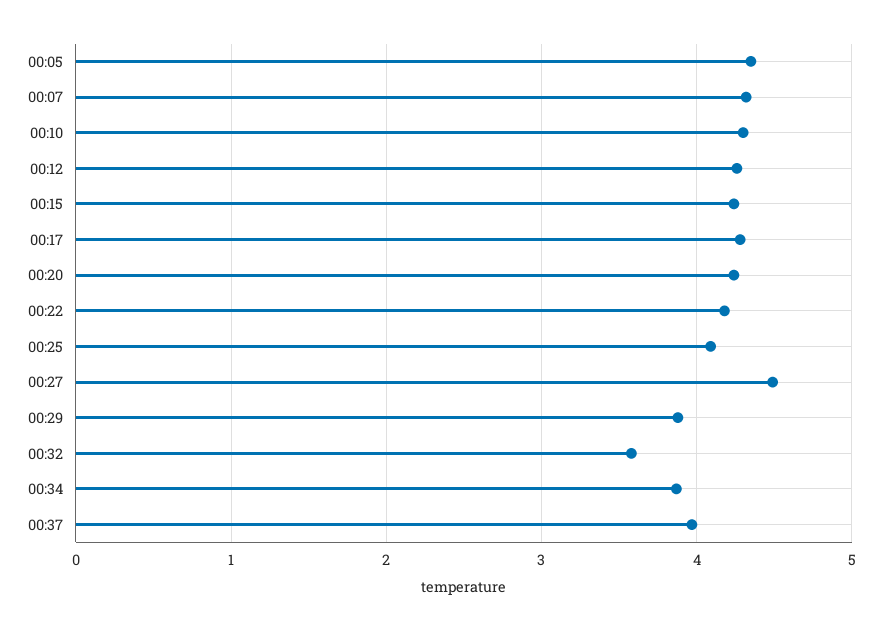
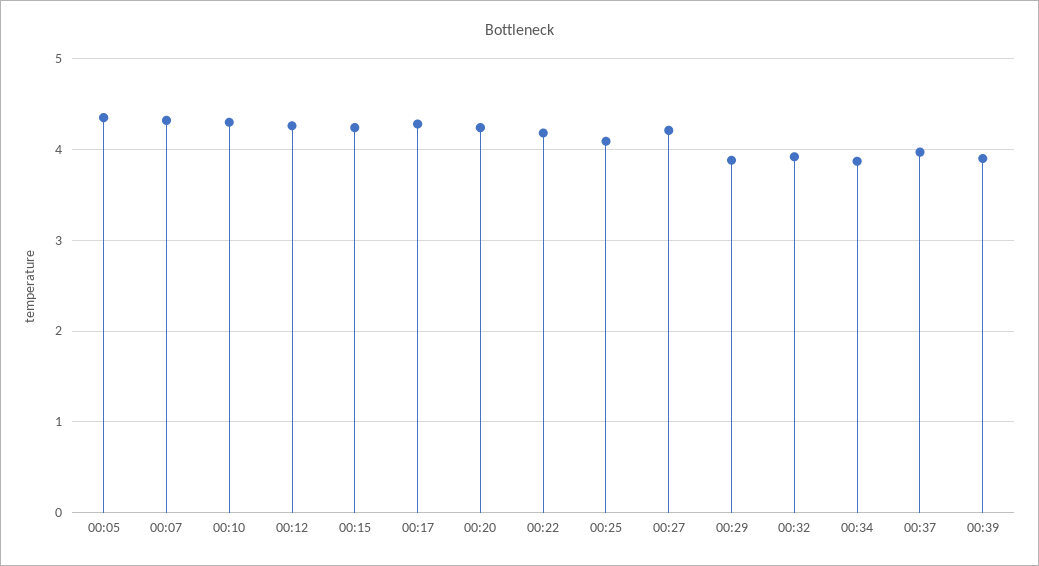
00:27: 4.5 -> 4.2
00:32: 3.6 -> 3.9
00:39: none -> 3.9

